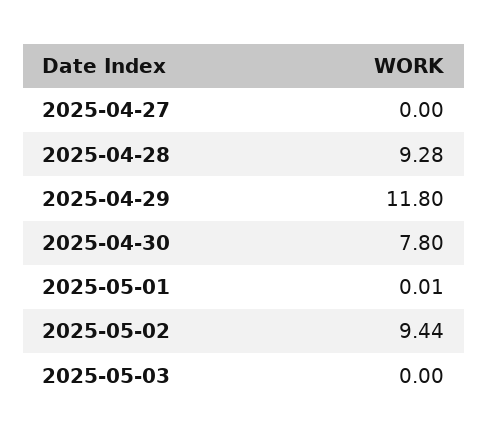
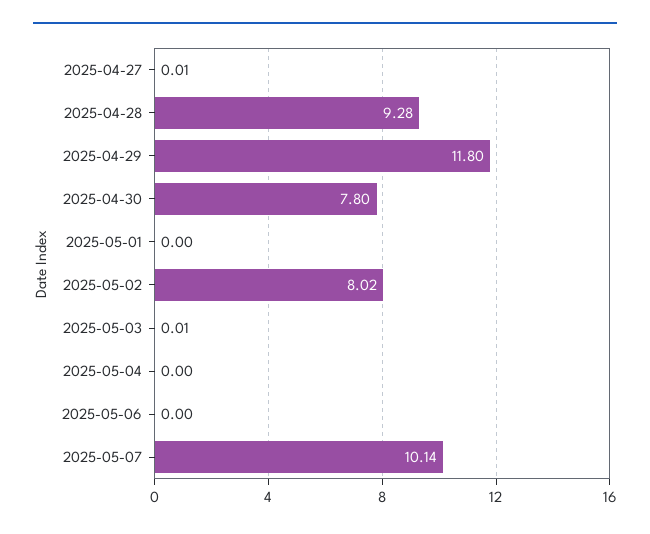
2025-04-27: 0 -> 0.01
2025-05-01: 0.01 -> 0
2025-05-02: 9.44 -> 8.02
2025-05-03: 0 -> 0.01
2025-05-04: none -> 0
2025-05-06: none -> 0
2025-05-07: none -> 10.14

